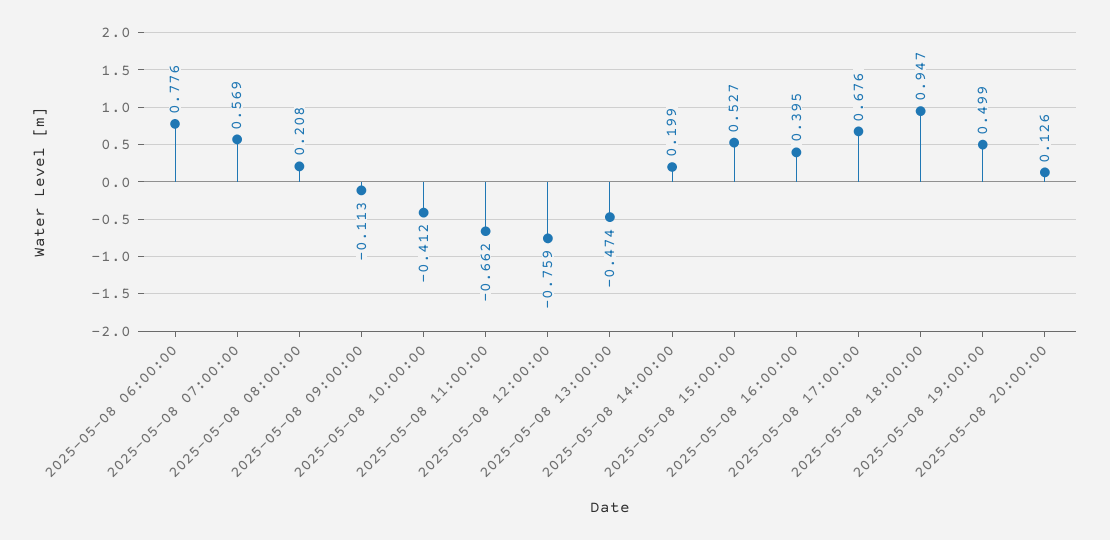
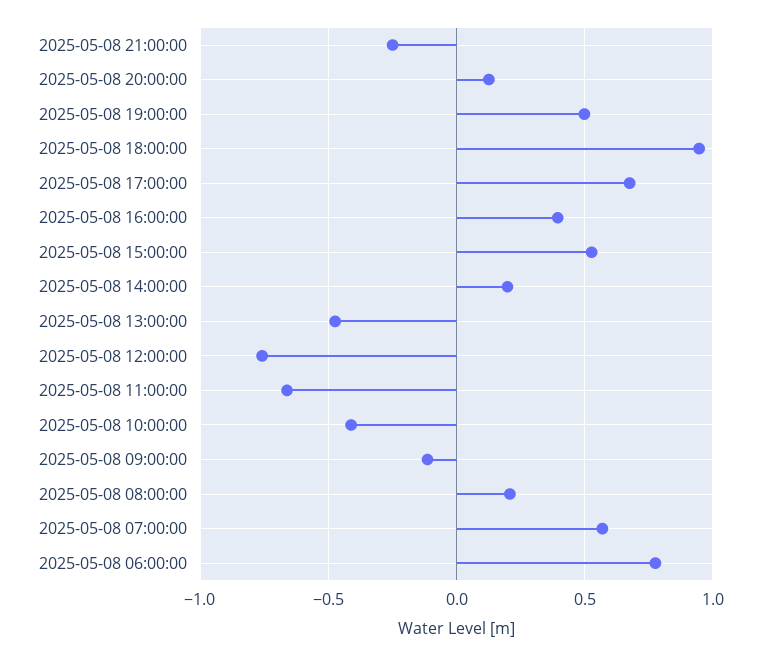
2025-05-08 21:00:00: none -> -0.25

